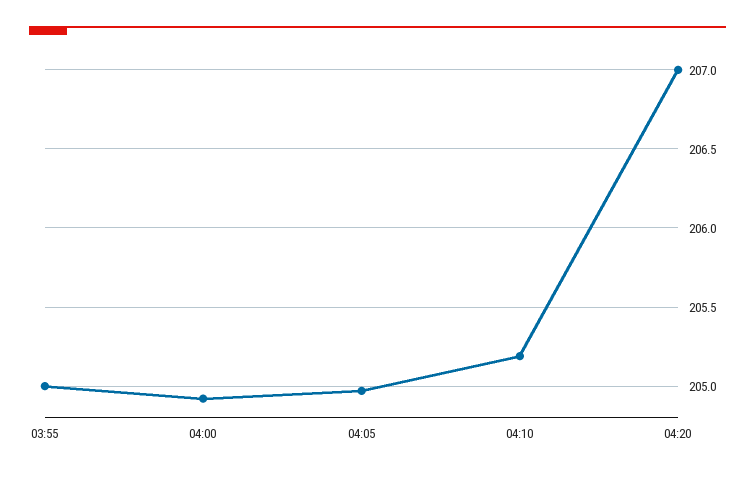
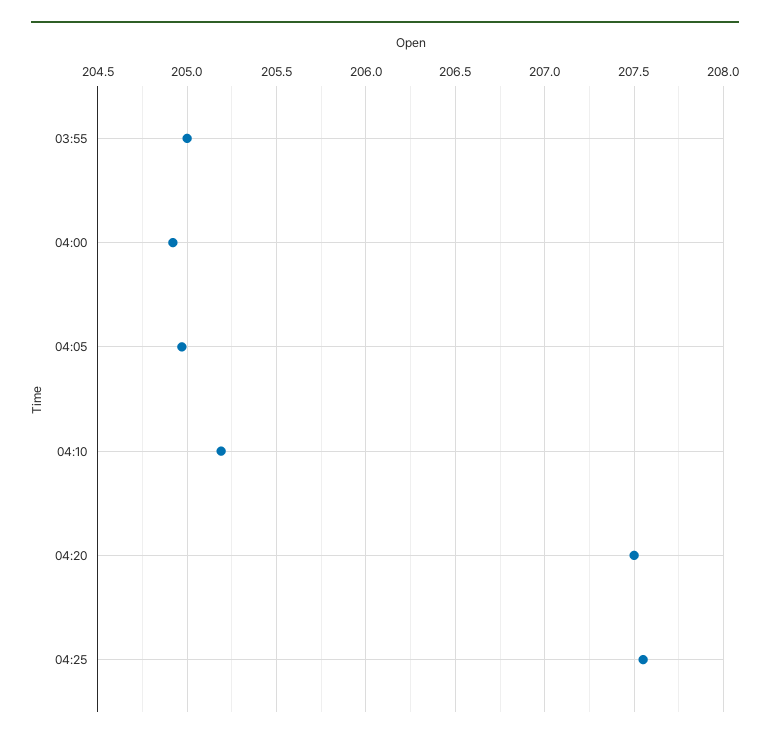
04:20: 207 -> 207.5
04:25: none -> 207.55

